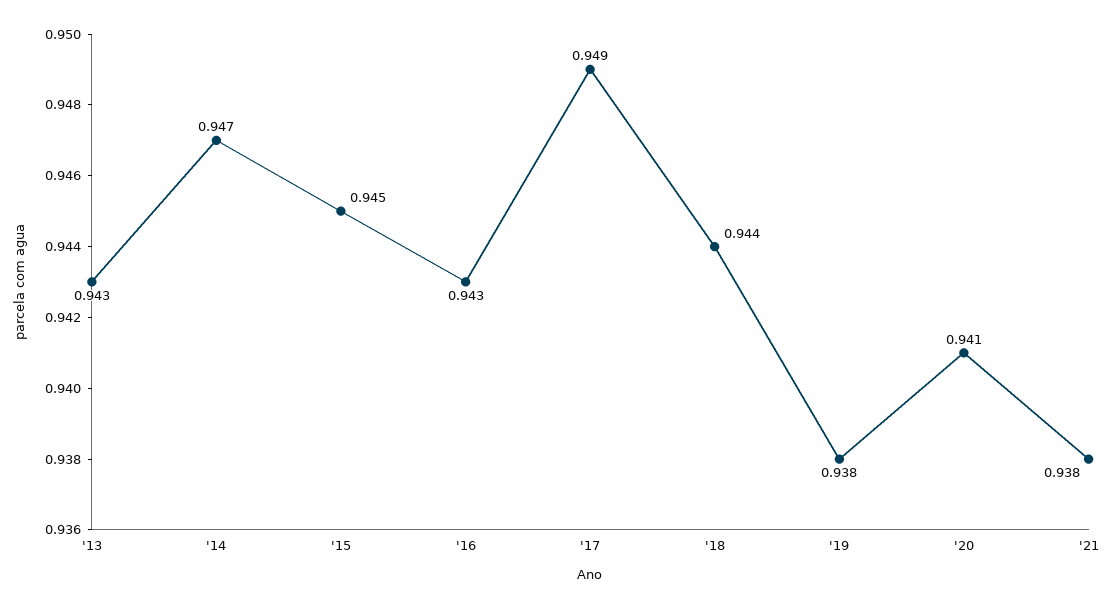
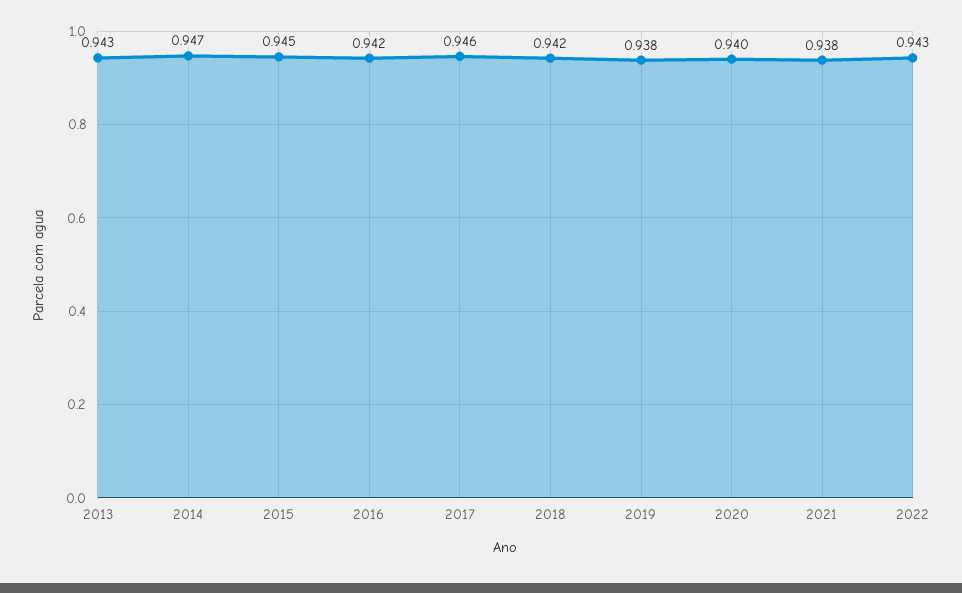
'16: 0.943 -> 0.942
'17: 0.949 -> 0.946
'18: 0.944 -> 0.942
'20: 0.941 -> 0.94
2022: none -> 0.943

